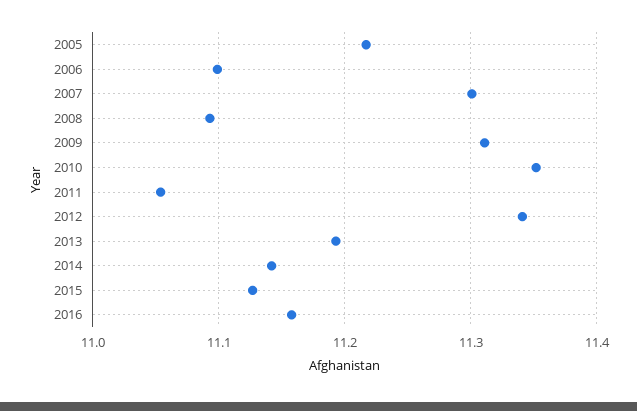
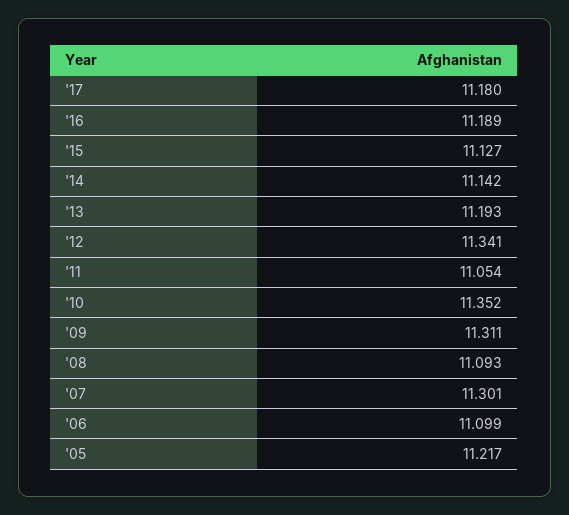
2016: 11.16 -> 11.189
'17: none -> 11.18

